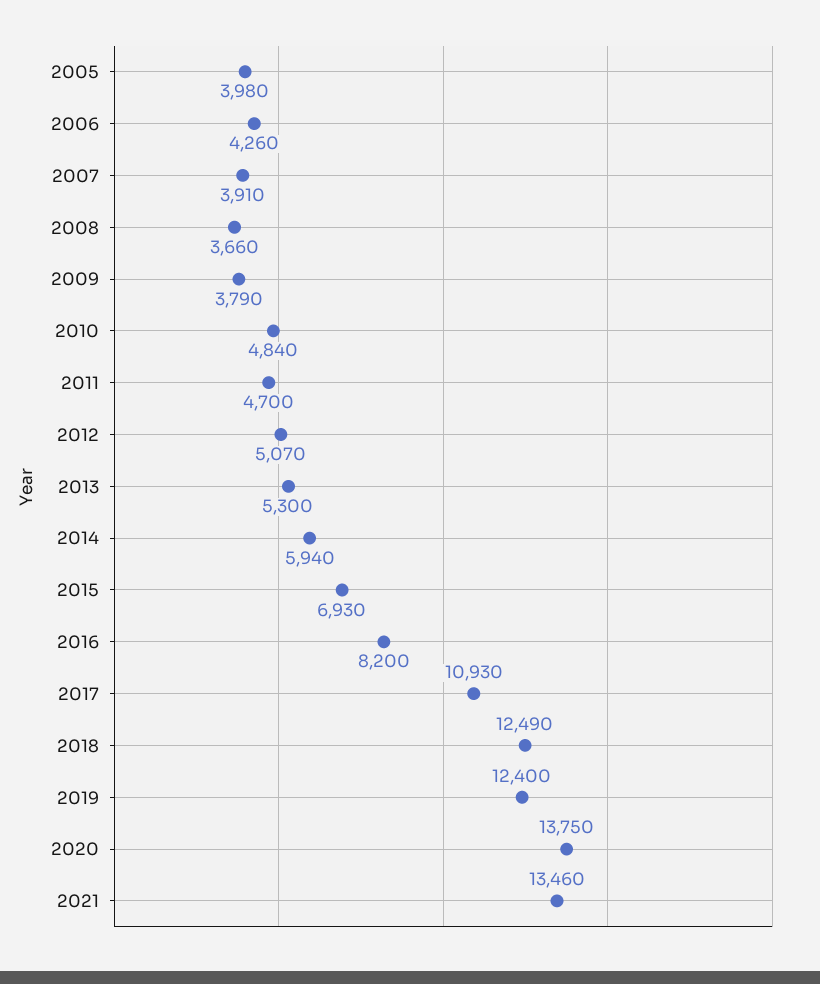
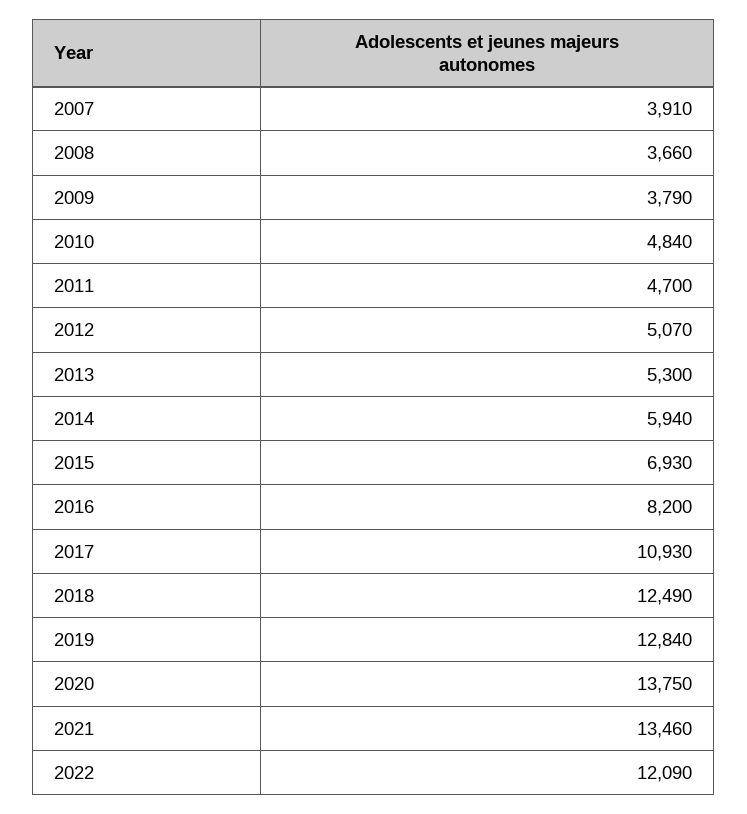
2005: 3980 -> none
2006: 4260 -> none
2019: 12400 -> 12840
2022: none -> 12090

